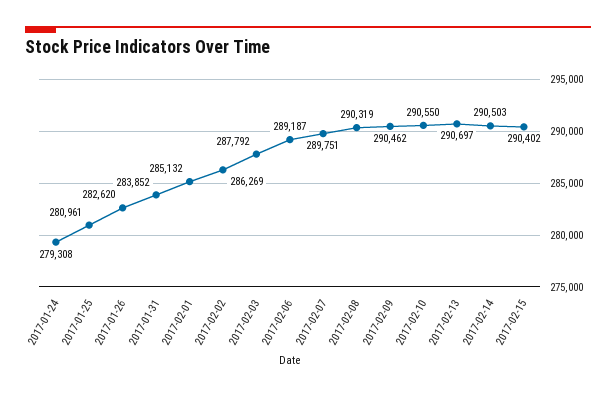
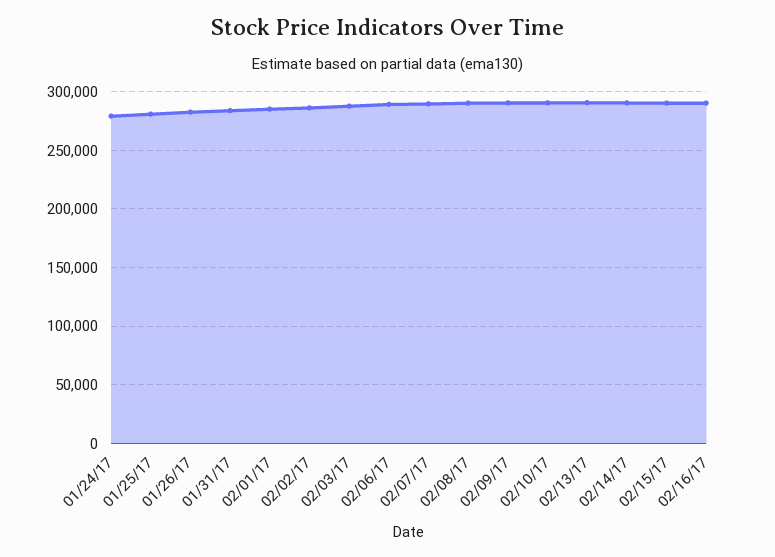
02/16/17: none -> 290000

